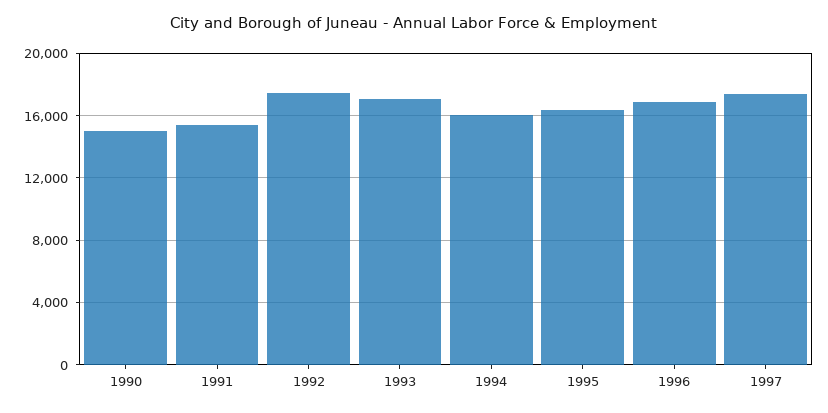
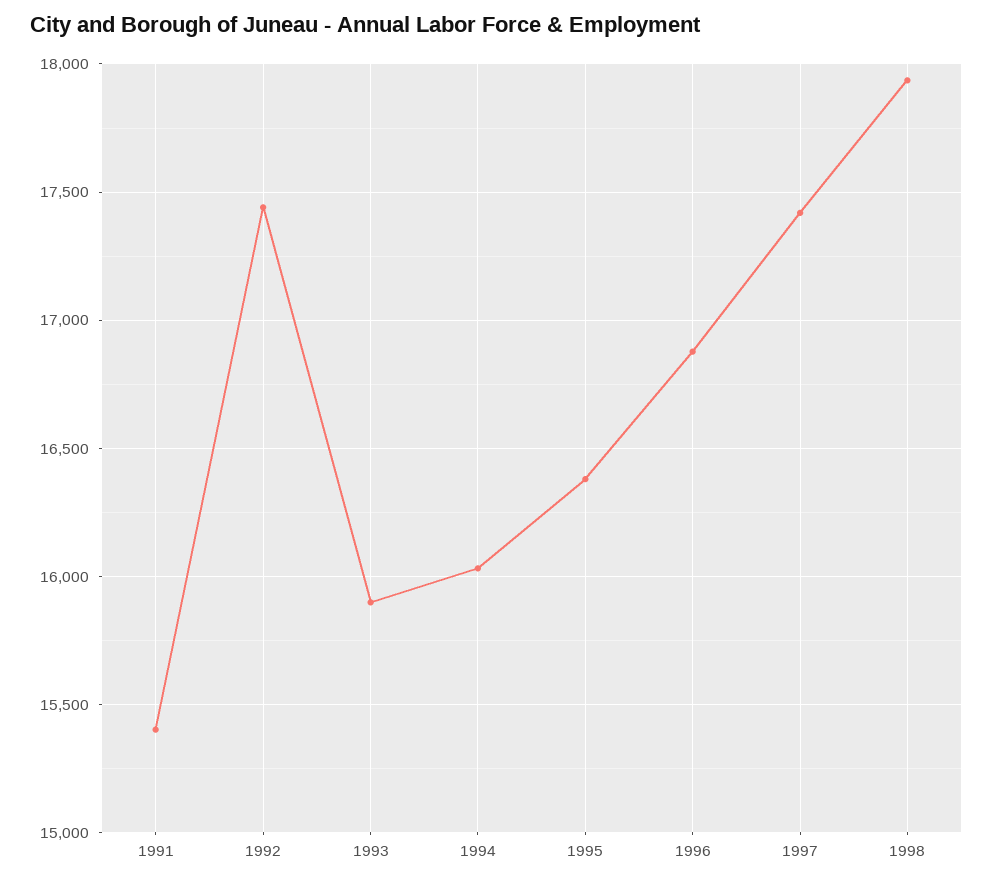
1990: 15000 -> none
1993: 17000 -> 15900
1998: none -> 17950

